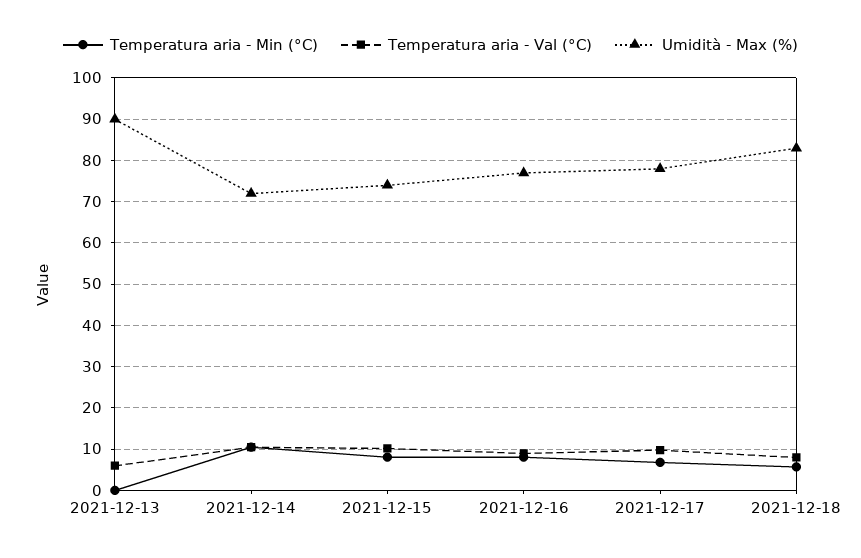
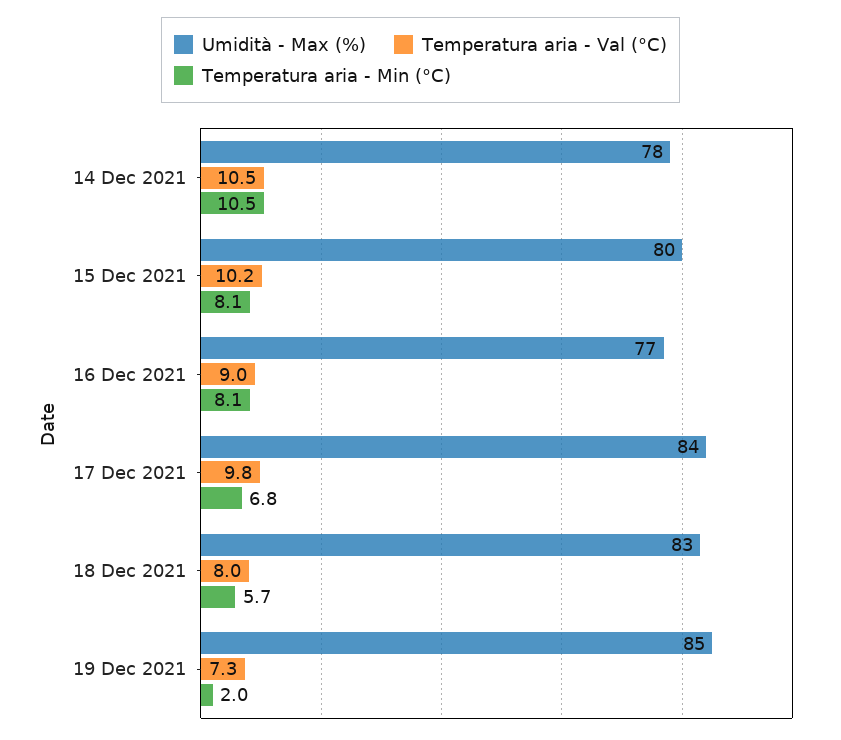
Temperatura aria - Min (°C), 2021-12-13: 0 -> none
Temperatura aria - Val (°C), 2021-12-13: 6 -> none
Umidità - Max (%), 2021-12-13: 90 -> none
Umidità - Max (%), 2021-12-14: 72 -> 78
Umidità - Max (%), 2021-12-15: 74 -> 80
Umidità - Max (%), 2021-12-17: 78 -> 84
Umidità - Max (%), 19 Dec 2021: none -> 85
Temperatura aria - Val (°C), 19 Dec 2021: none -> 7.3
Temperatura aria - Min (°C), 19 Dec 2021: none -> 2

